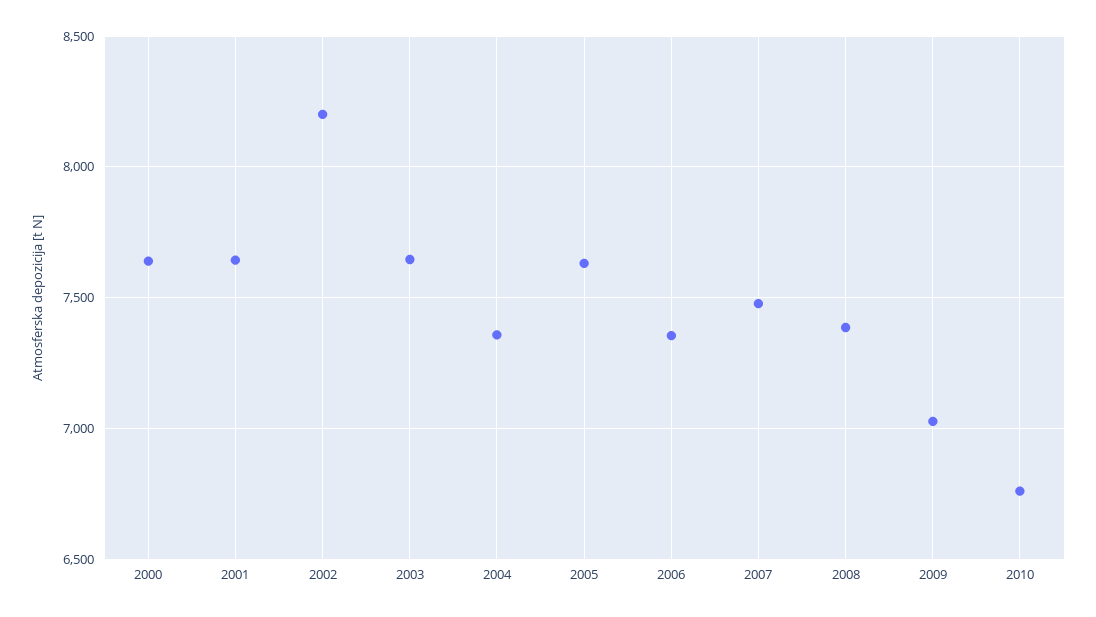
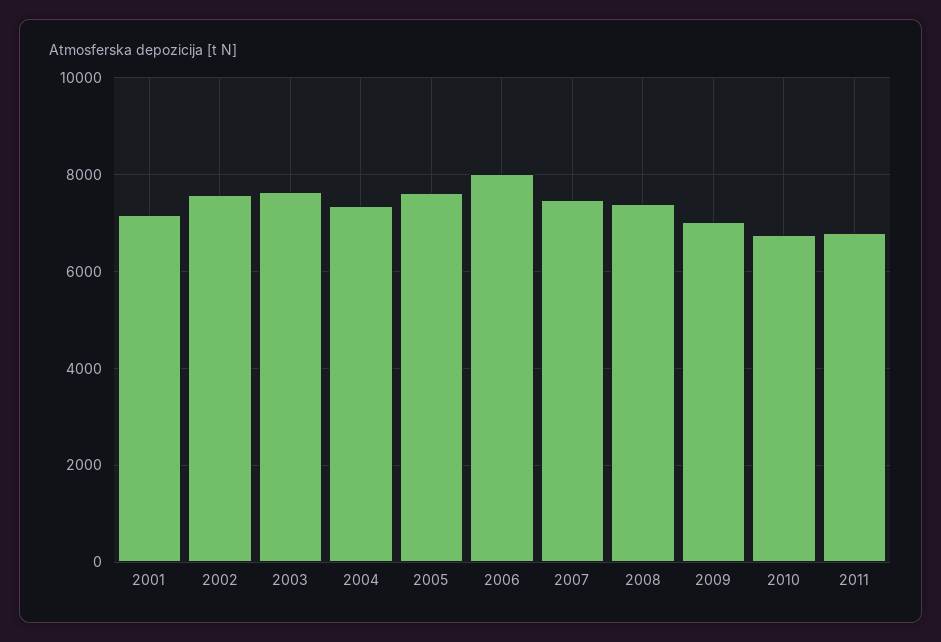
2000: 7650 -> none
2001: 7650 -> 7200
2002: 8200 -> 7600
2006: 7350 -> 8000
2011: none -> 6800

